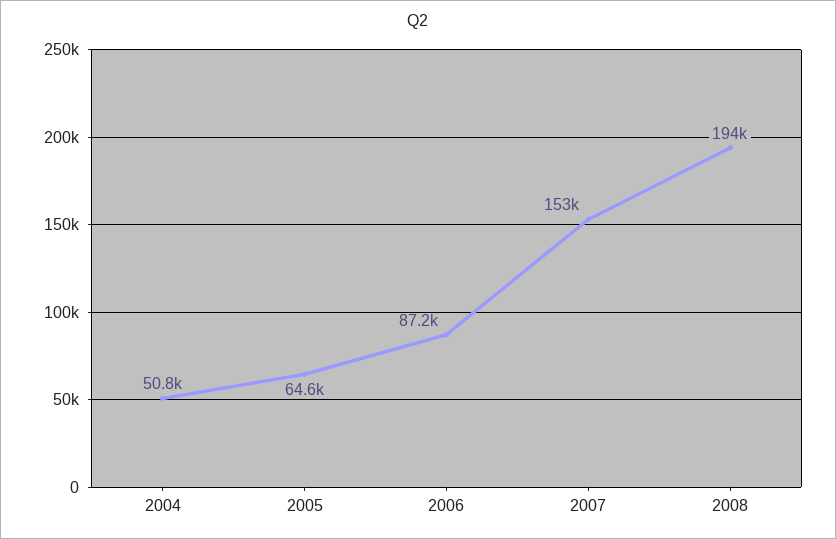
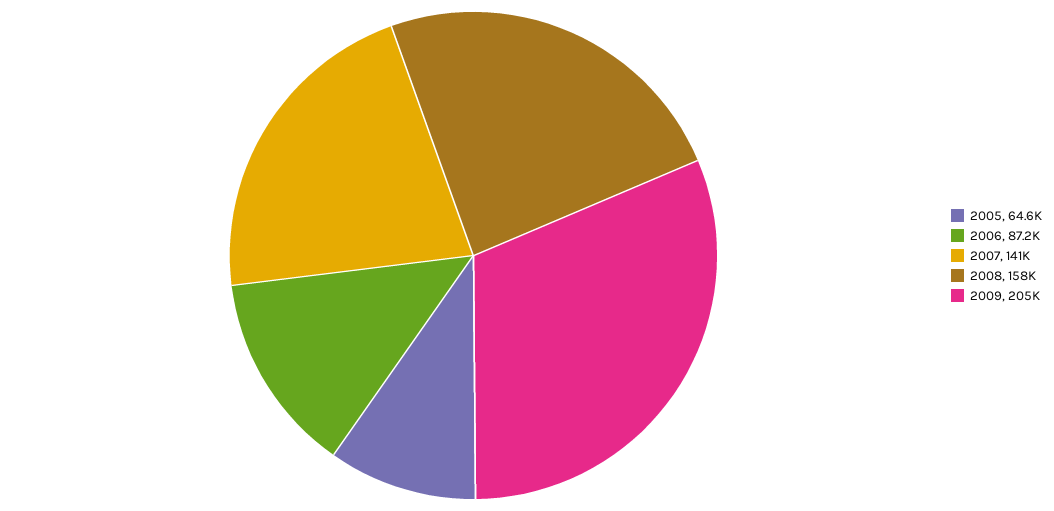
2004: 50800 -> none
2007: 153000 -> 141000
2008: 194000 -> 158000
2009: none -> 205000

